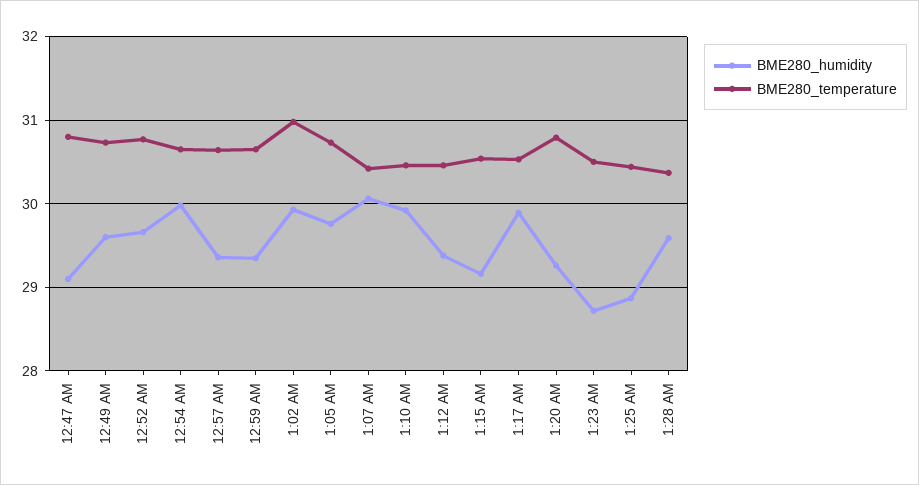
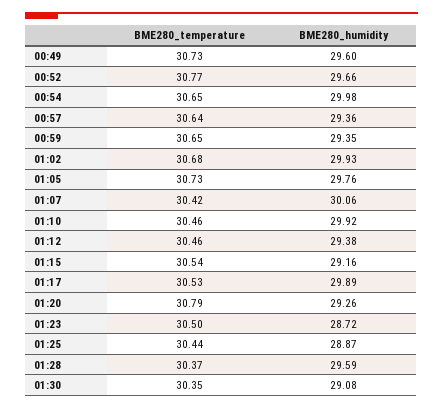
BME280_humidity, 12:47 AM: 29.1 -> none
BME280_temperature, 12:47 AM: 30.8 -> none
BME280_temperature, 1:02 AM: 31 -> 30.68
BME280_temperature, 01:30: none -> 30.35
BME280_humidity, 01:30: none -> 29.08

